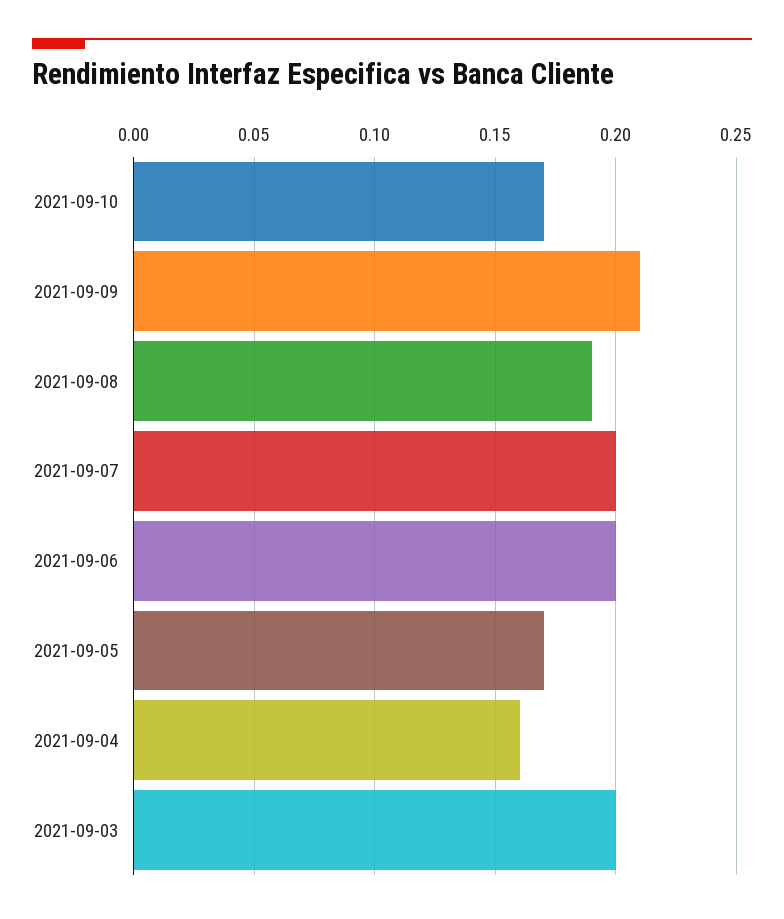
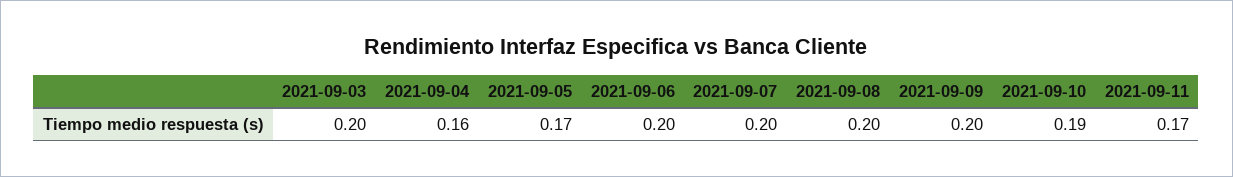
2021-09-10: 0.17 -> 0.19
2021-09-09: 0.21 -> 0.2
2021-09-08: 0.19 -> 0.2
2021-09-11: none -> 0.17

